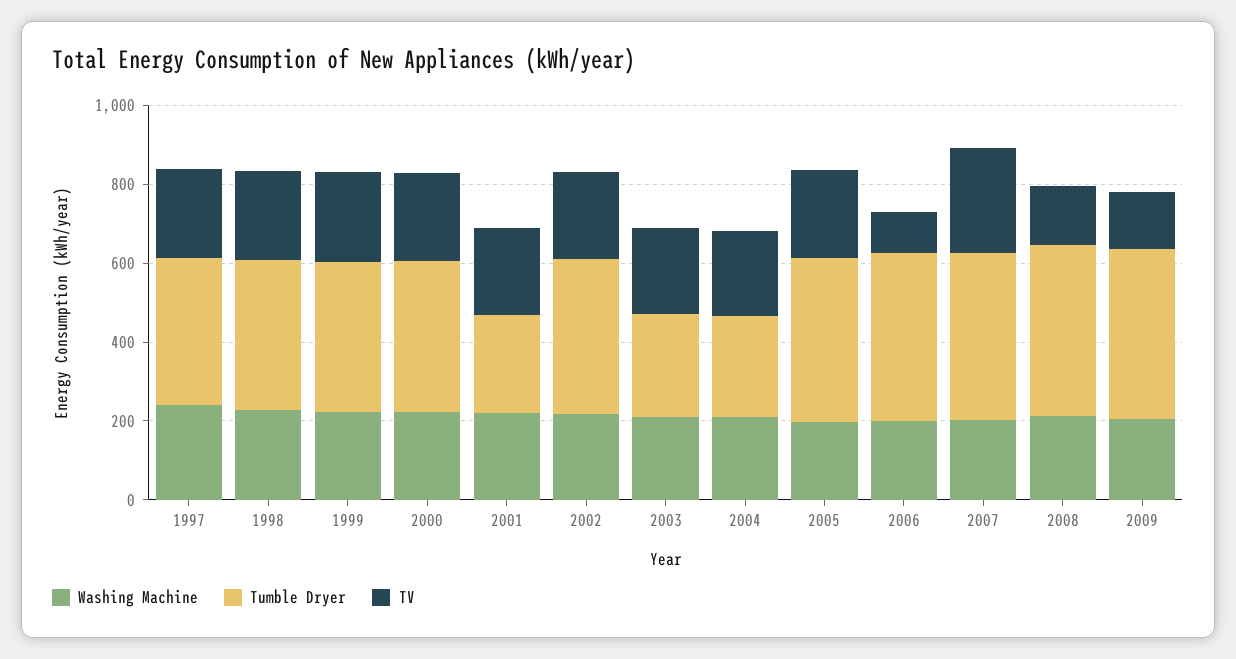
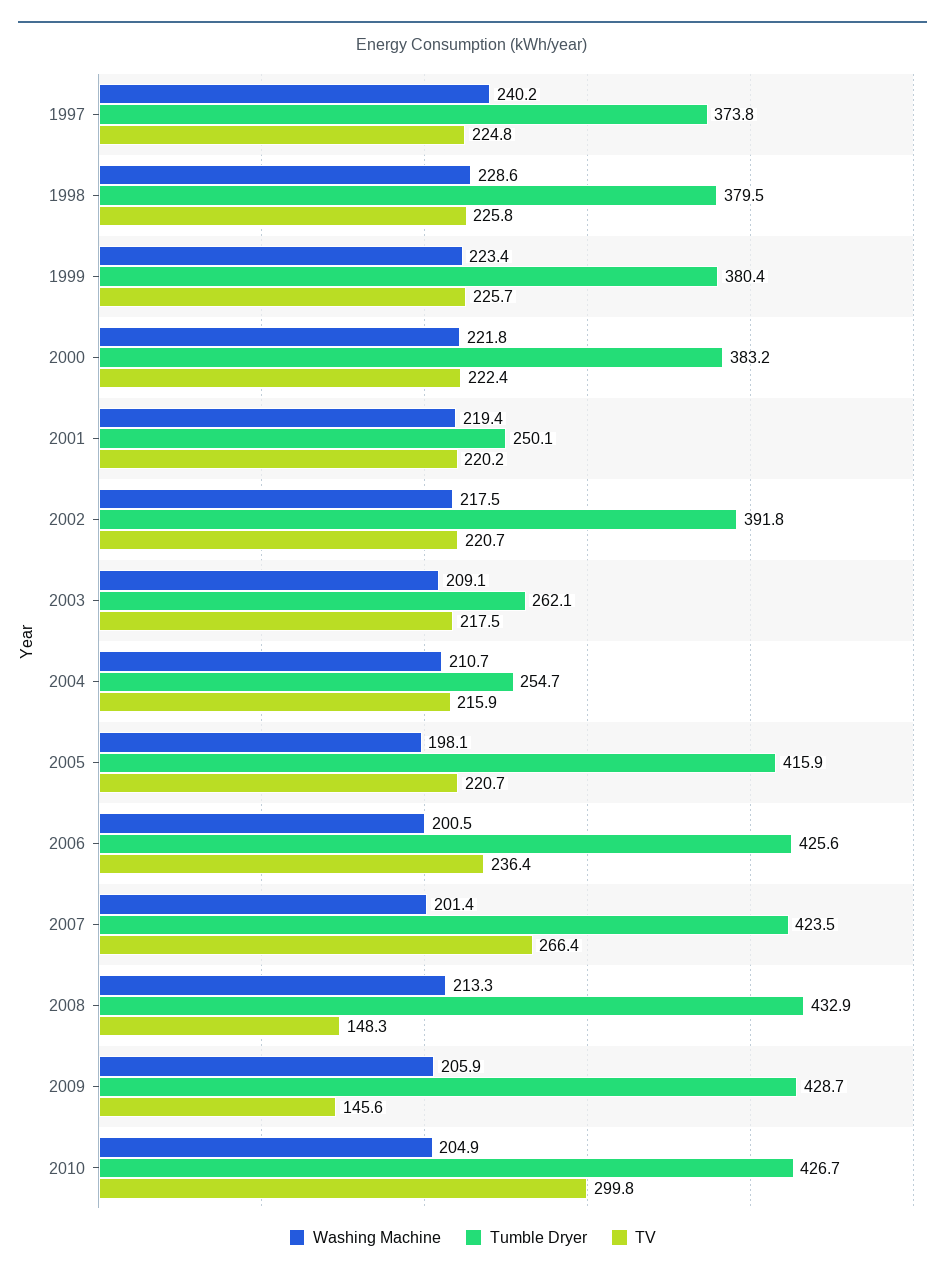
TV, 2006: 100 -> 236.4
Washing Machine, 2010: none -> 204.9
Tumble Dryer, 2010: none -> 426.7
TV, 2010: none -> 299.8

